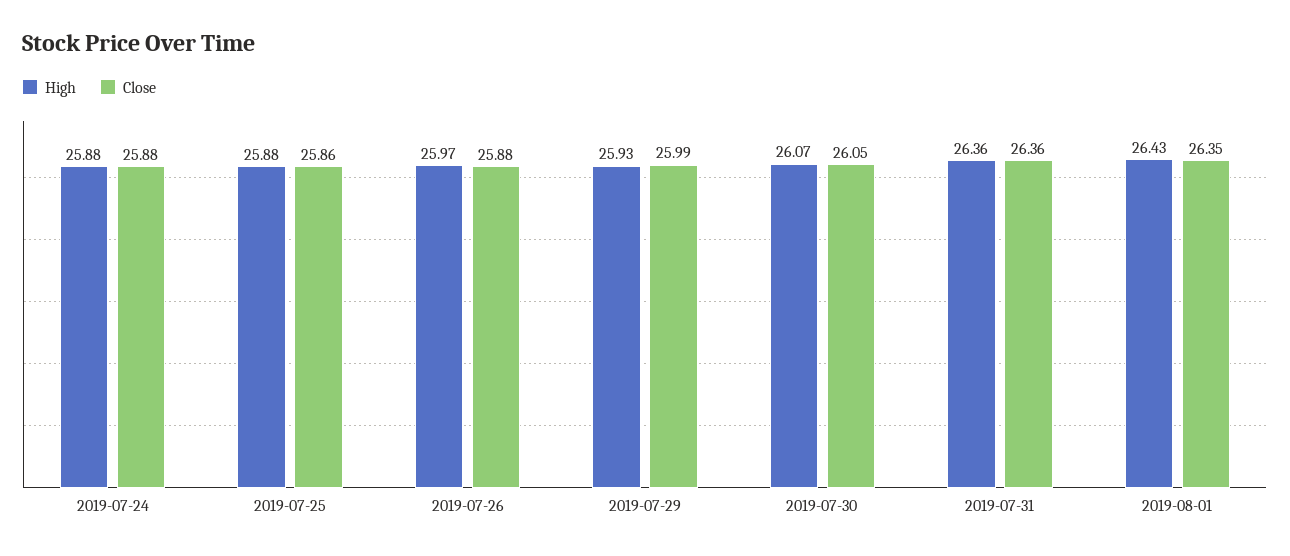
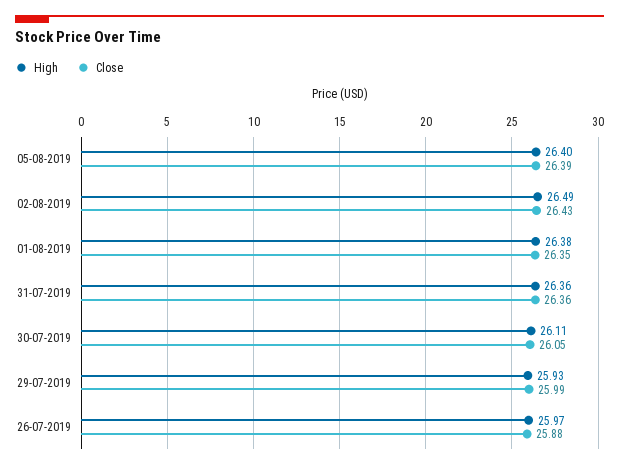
High, 2019-07-24: 25.88 -> none
Close, 2019-07-24: 25.88 -> none
High, 2019-07-25: 25.88 -> none
Close, 2019-07-25: 25.86 -> none
High, 2019-07-30: 26.07 -> 26.11
High, 2019-08-01: 26.43 -> 26.38
High, 05-08-2019: none -> 26.4
Close, 05-08-2019: none -> 26.39
High, 02-08-2019: none -> 26.49
Close, 02-08-2019: none -> 26.43

